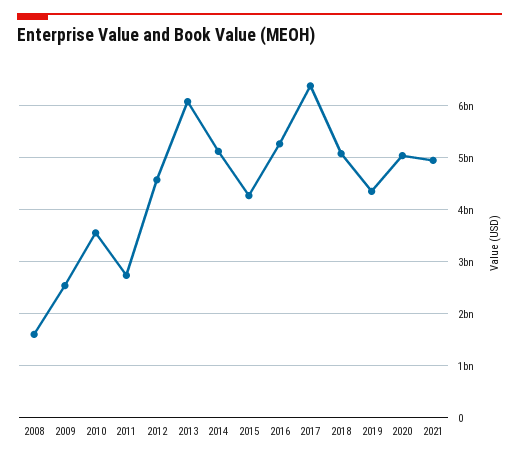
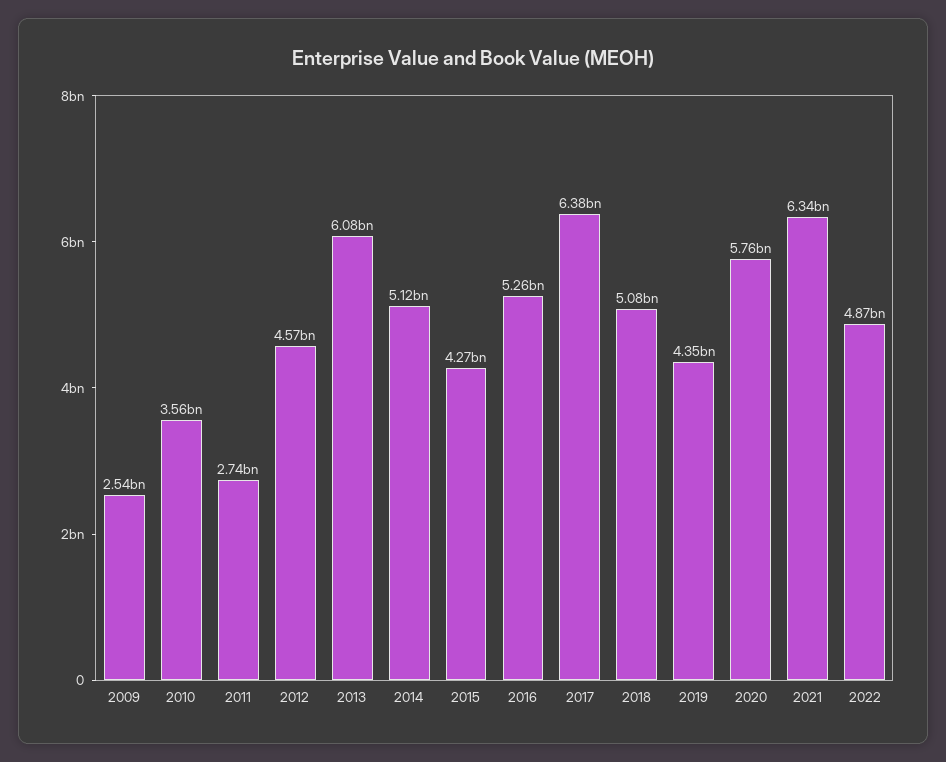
2008: 1600000000 -> none
2020: 5000000000 -> 5760000000
2021: 5000000000 -> 6340000000
2022: none -> 4870000000

